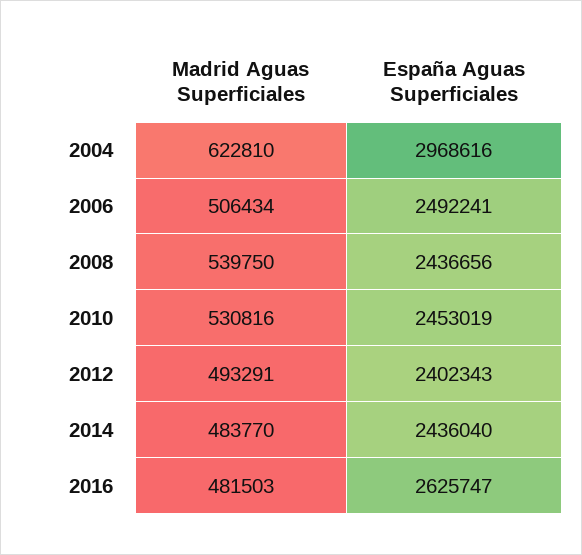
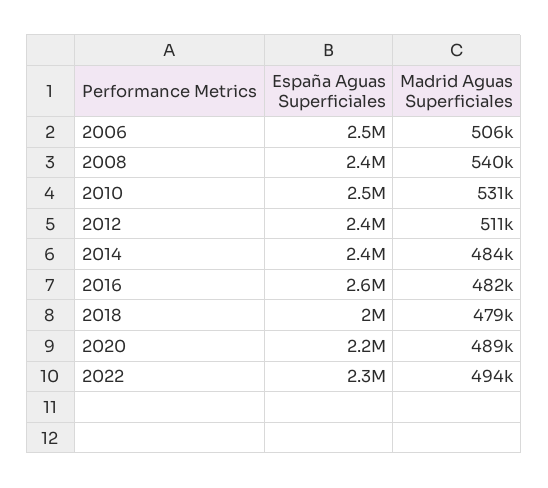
Madrid Aguas Superficiales, 2004: 622810 -> none
España Aguas Superficiales, 2004: 2968616 -> none
Madrid Aguas Superficiales, 2012: 493291 -> 511000
España Aguas Superficiales, 2018: none -> 2000000
Madrid Aguas Superficiales, 2018: none -> 479000
España Aguas Superficiales, 2020: none -> 2200000
Madrid Aguas Superficiales, 2020: none -> 489000
España Aguas Superficiales, 2022: none -> 2300000
Madrid Aguas Superficiales, 2022: none -> 494000

